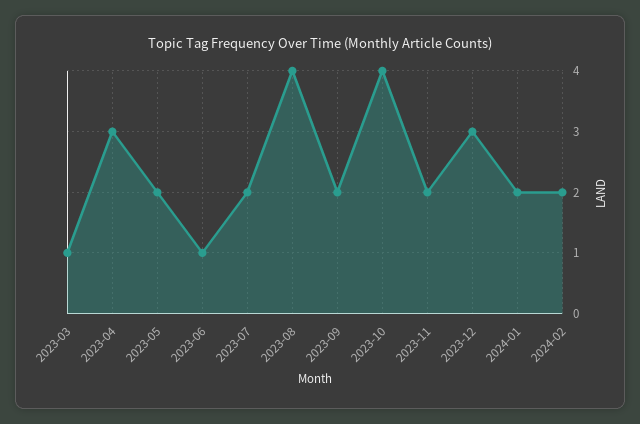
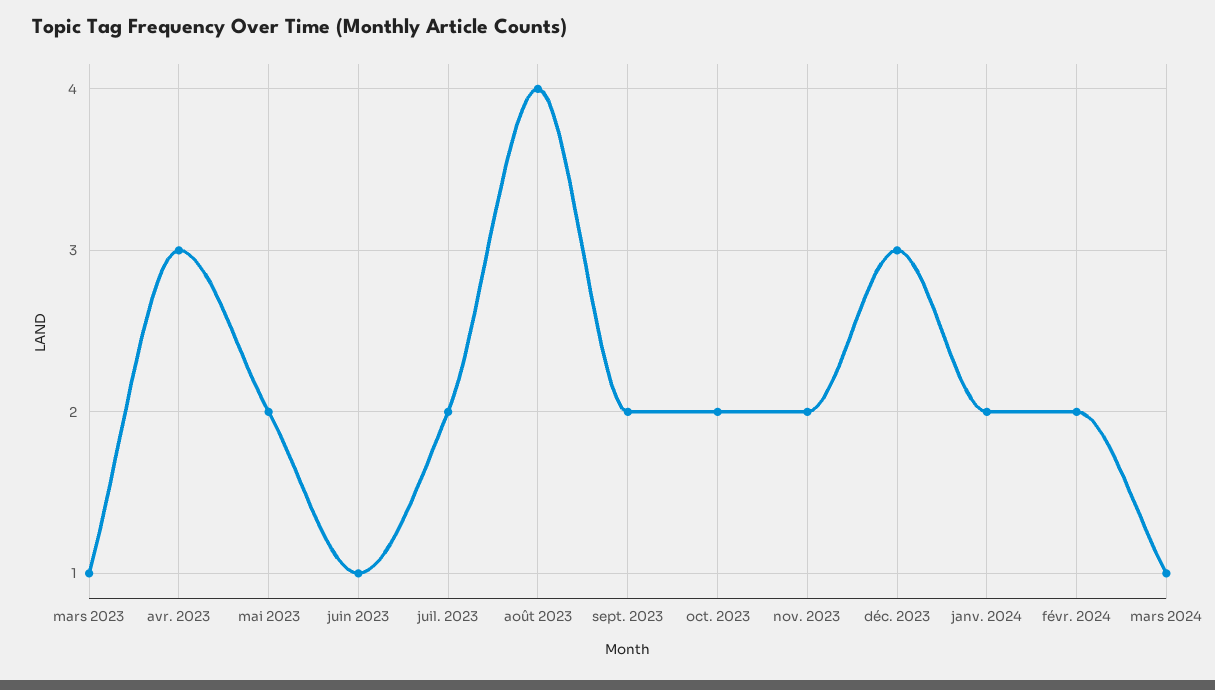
2023-10: 4 -> 2
mars 2024: none -> 1

